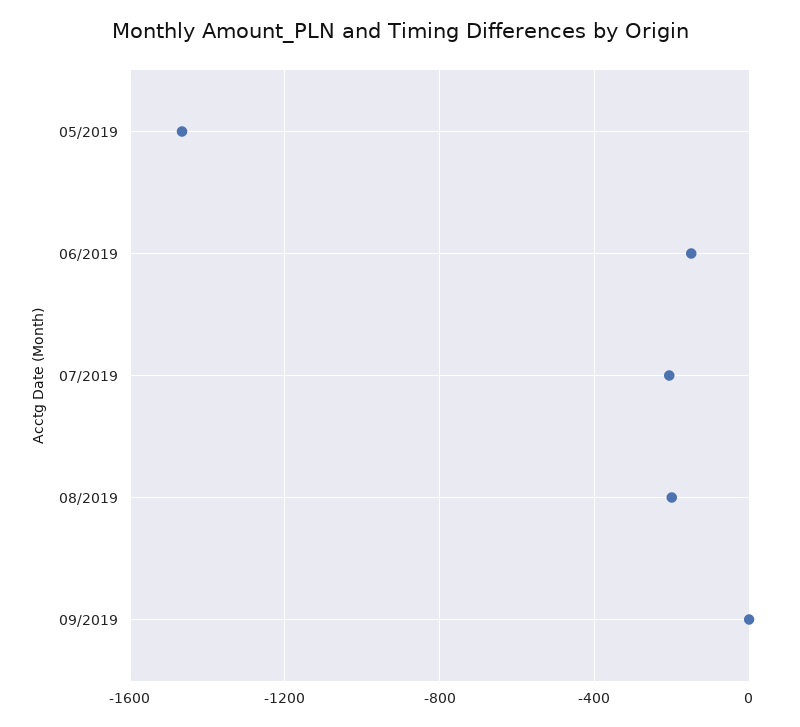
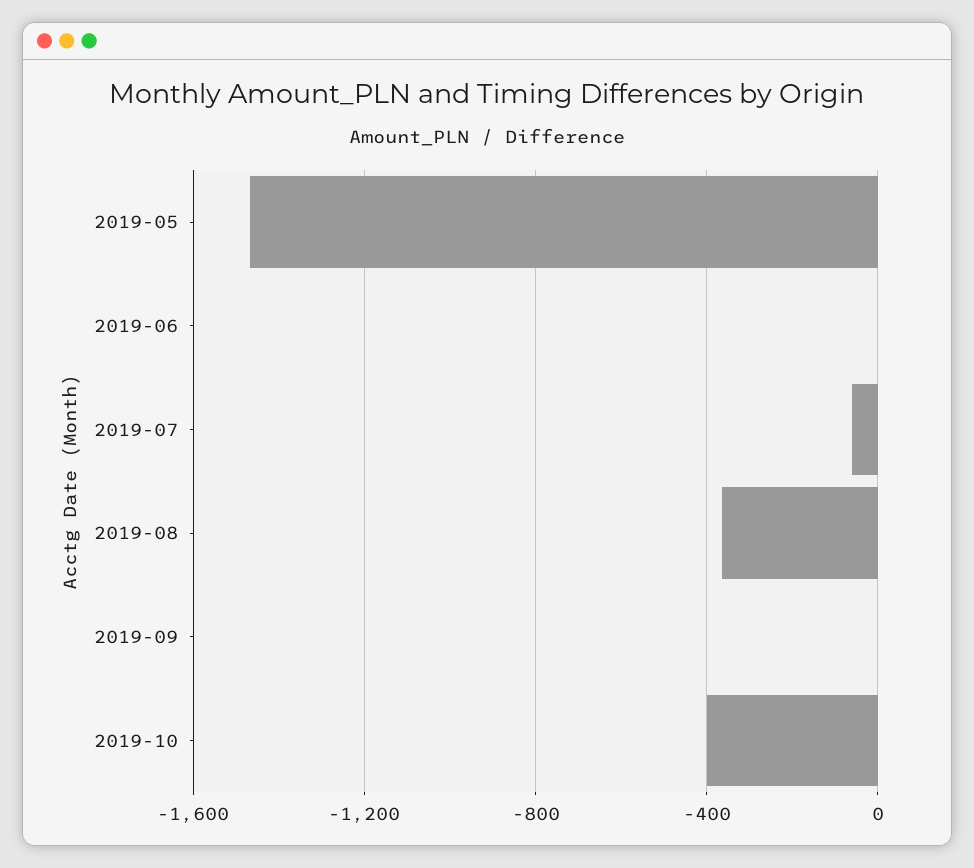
06/2019: -150 -> 0
07/2019: -200 -> -50
08/2019: -200 -> -350
2019-10: none -> -400

